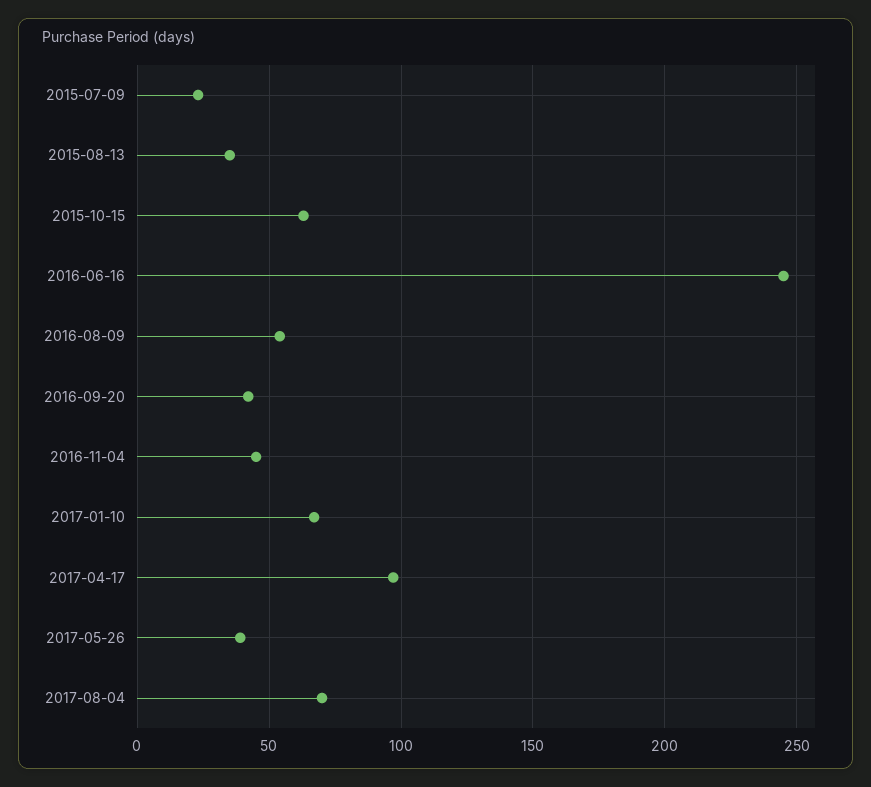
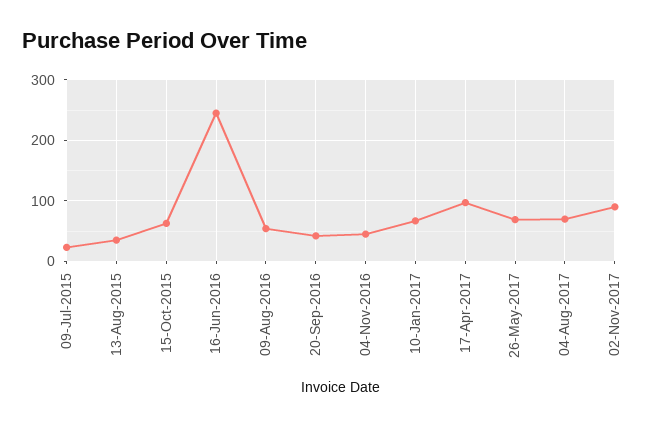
2017-05-26: 40 -> 70
02-Nov-2017: none -> 90

